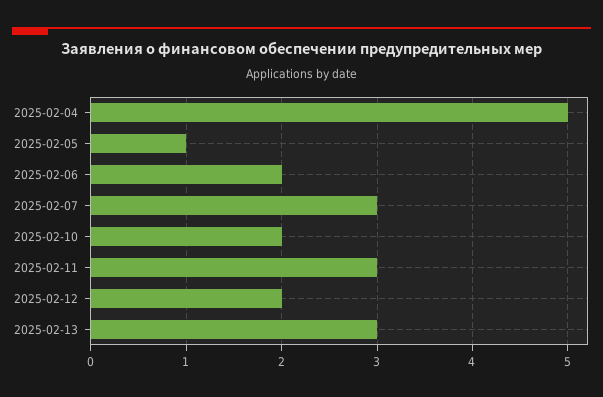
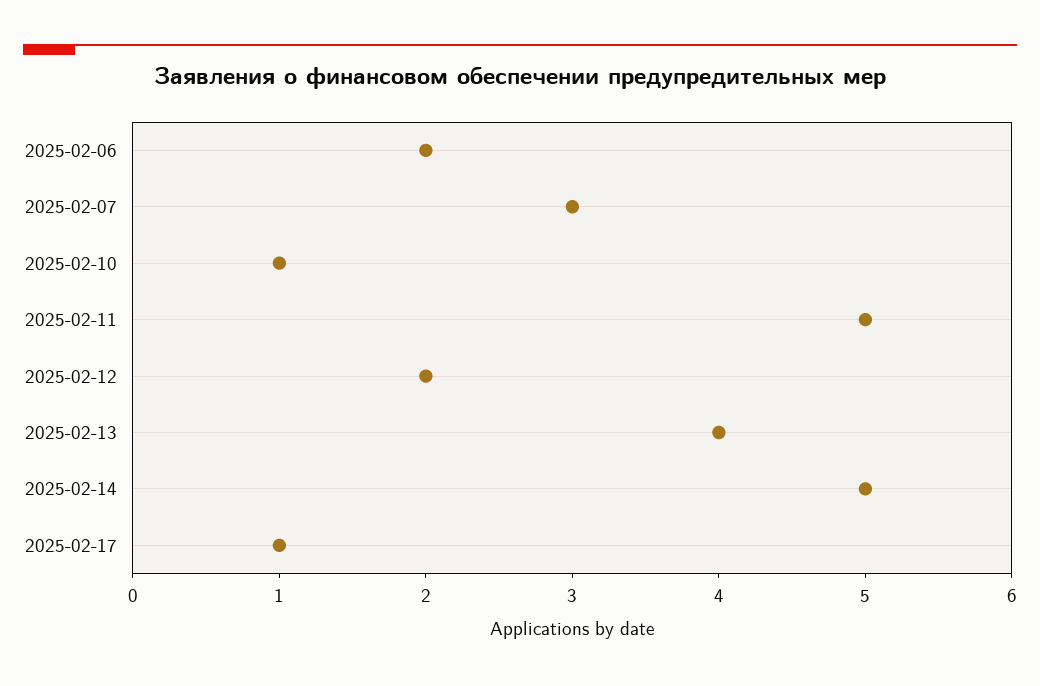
2025-02-04: 5 -> none
2025-02-05: 1 -> none
2025-02-10: 2 -> 1
2025-02-11: 3 -> 5
2025-02-13: 3 -> 4
2025-02-14: none -> 5
2025-02-17: none -> 1

